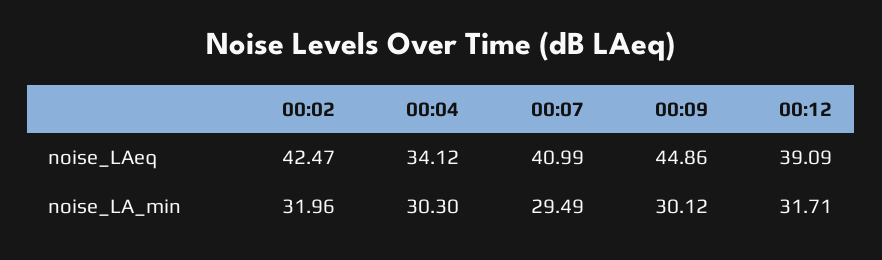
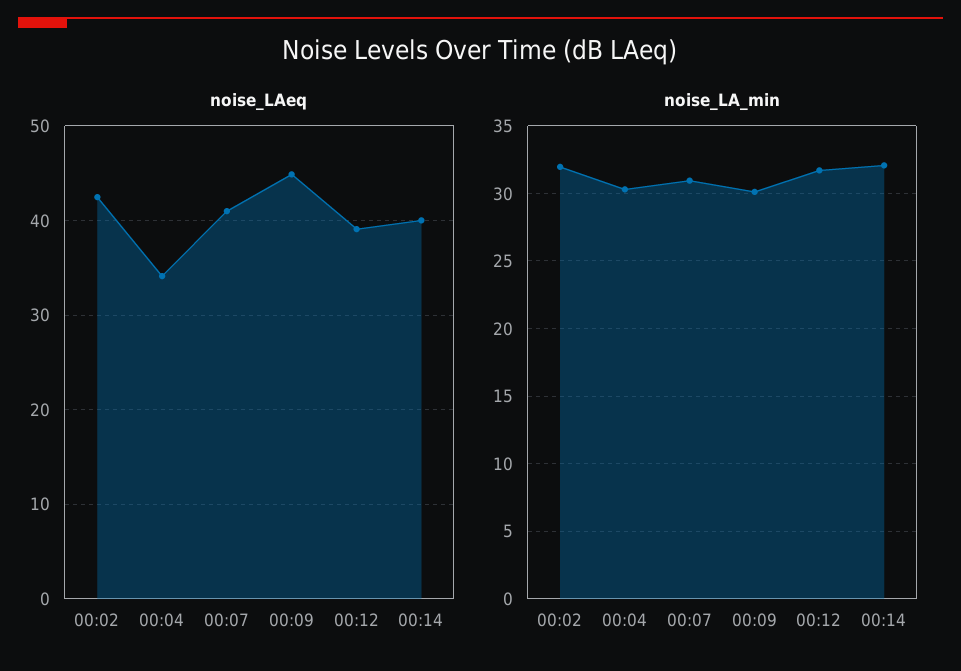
noise_LA_min, 00:07: 29.49 -> 31
noise_LAeq, 00:14: none -> 40
noise_LA_min, 00:14: none -> 32

